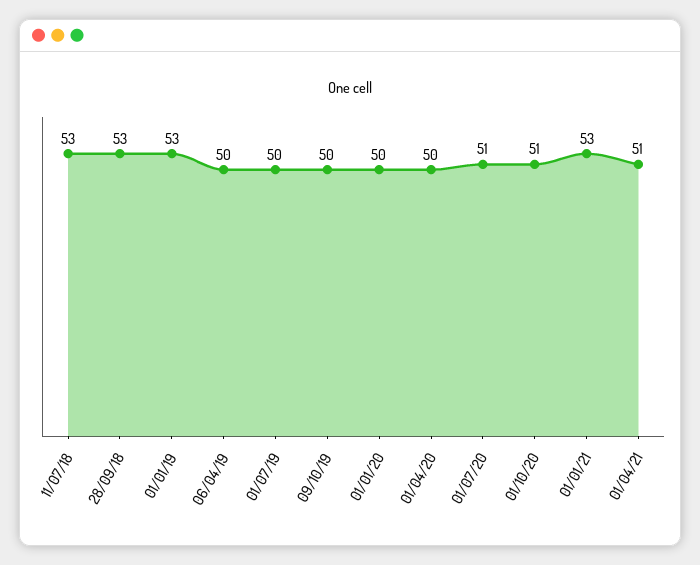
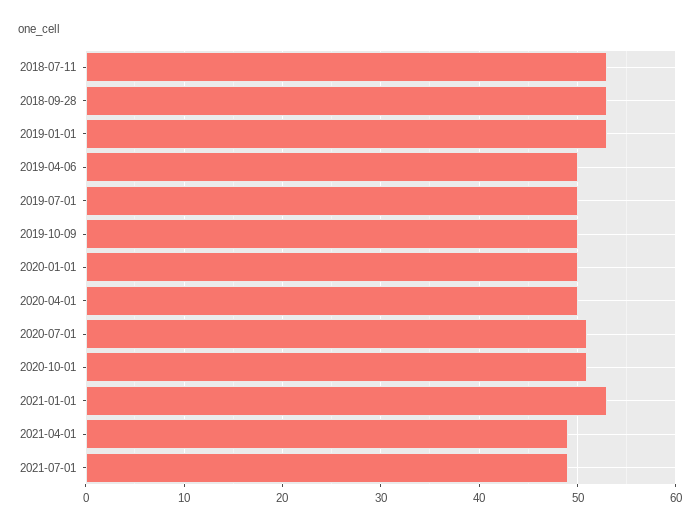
01/04/21: 51 -> 49
2021-07-01: none -> 49

